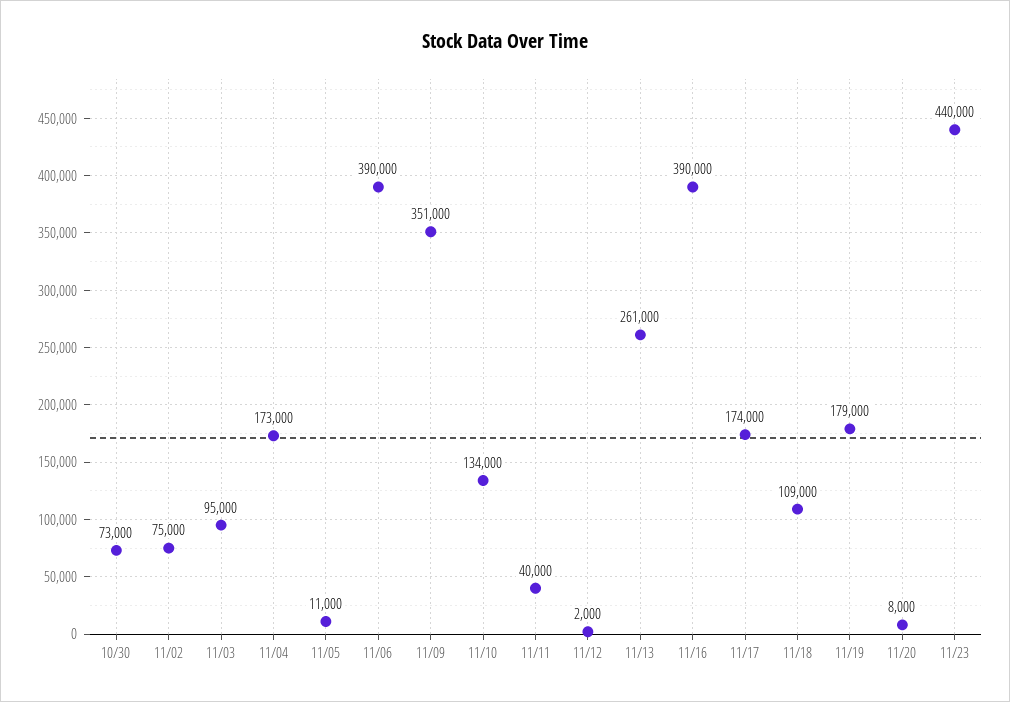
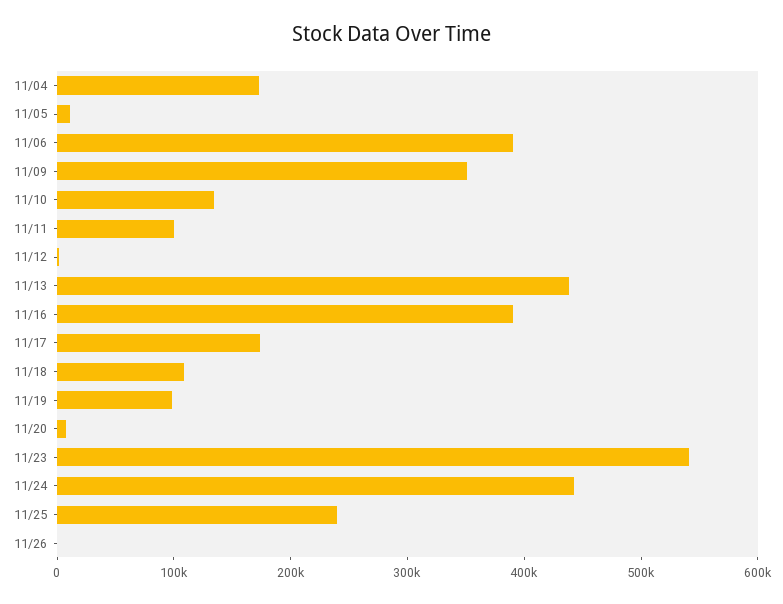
10/30: 73000 -> none
11/02: 75000 -> none
11/03: 95000 -> none
11/11: 40000 -> 100000
11/13: 261000 -> 440000
11/19: 179000 -> 100000
11/23: 440000 -> 540000
11/24: none -> 440000
11/25: none -> 240000
11/26: none -> 0

